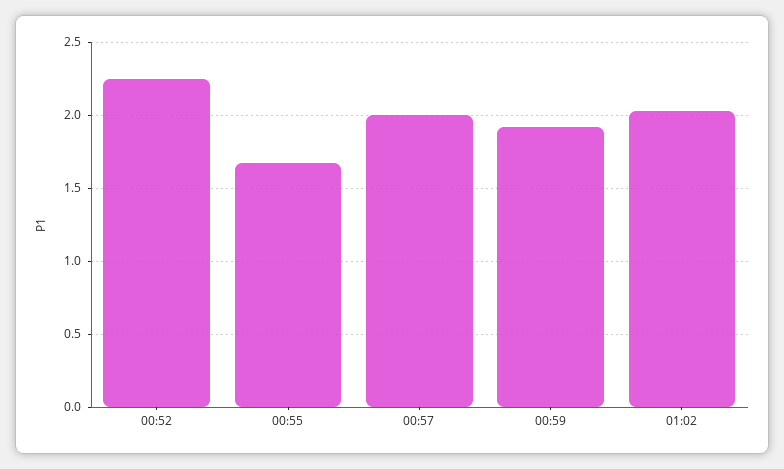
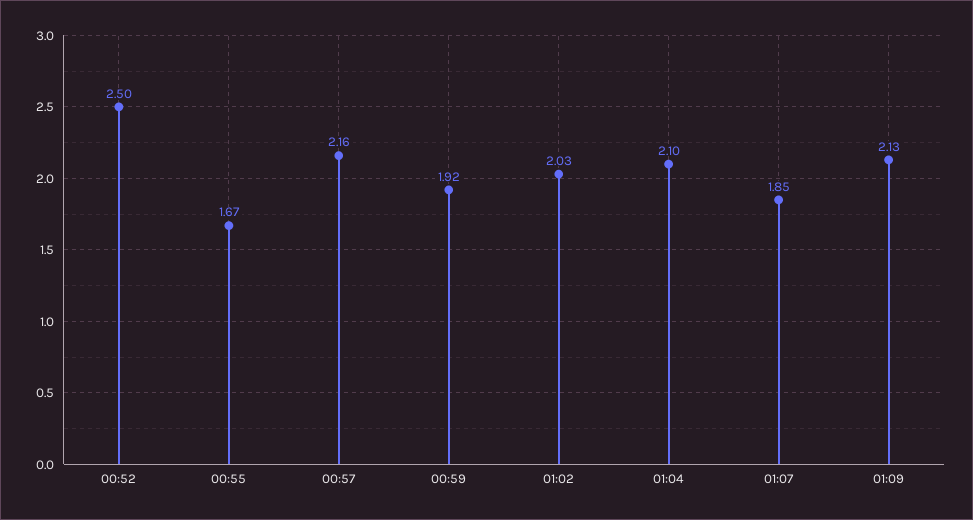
00:52: 2.25 -> 2.5
00:57: 2 -> 2.16
01:04: none -> 2.1
01:07: none -> 1.85
01:09: none -> 2.13

